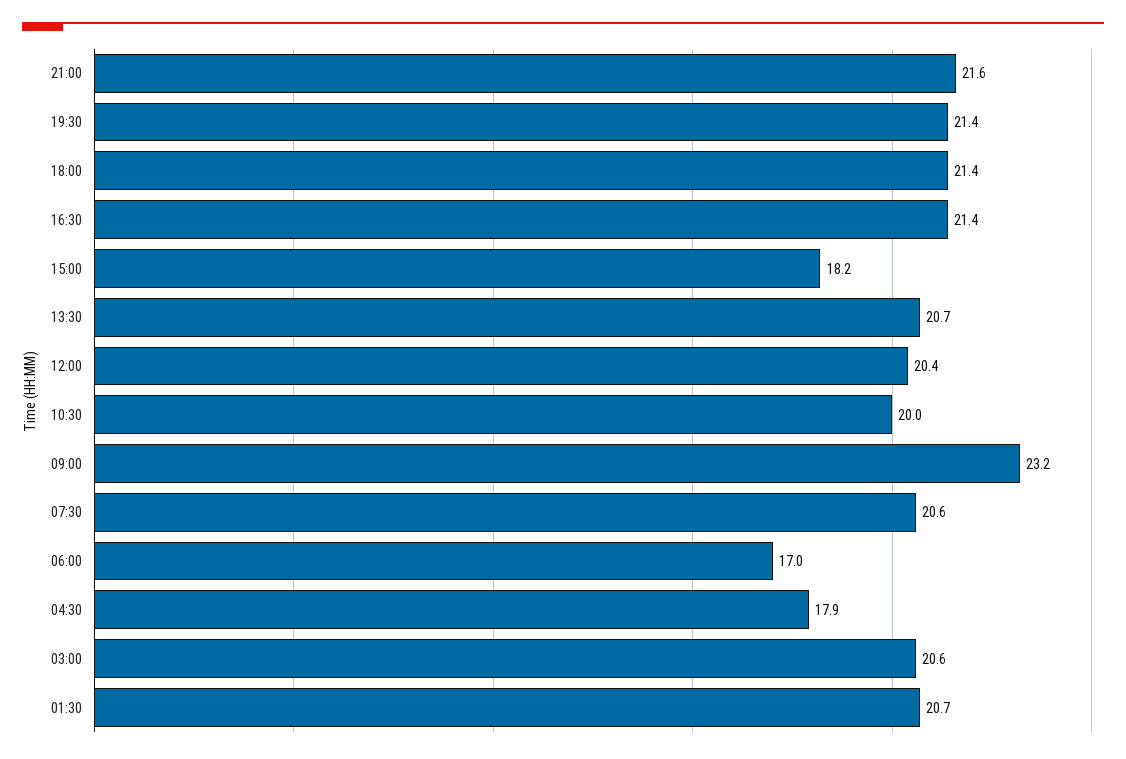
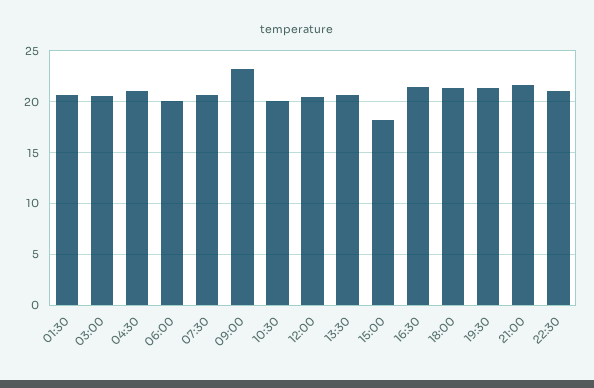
06:00: 17 -> 20
04:30: 17.9 -> 21
22:30: none -> 21

